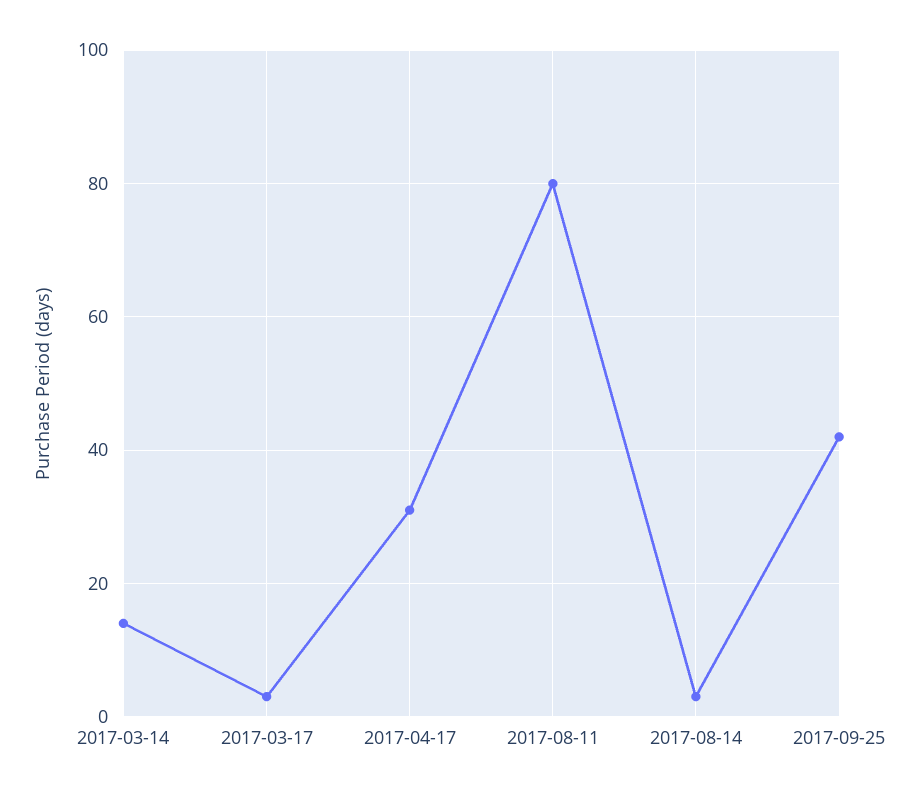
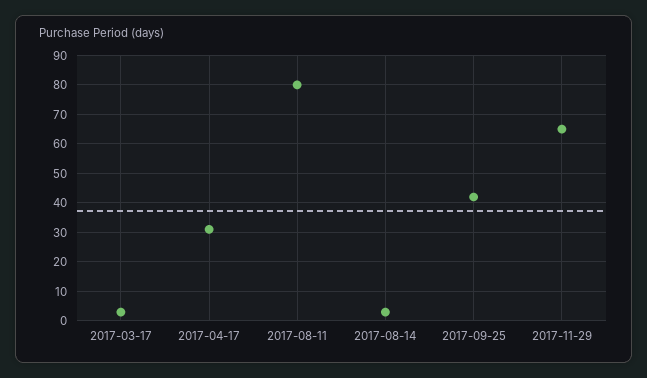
2017-03-14: 15 -> none
2017-11-29: none -> 65

